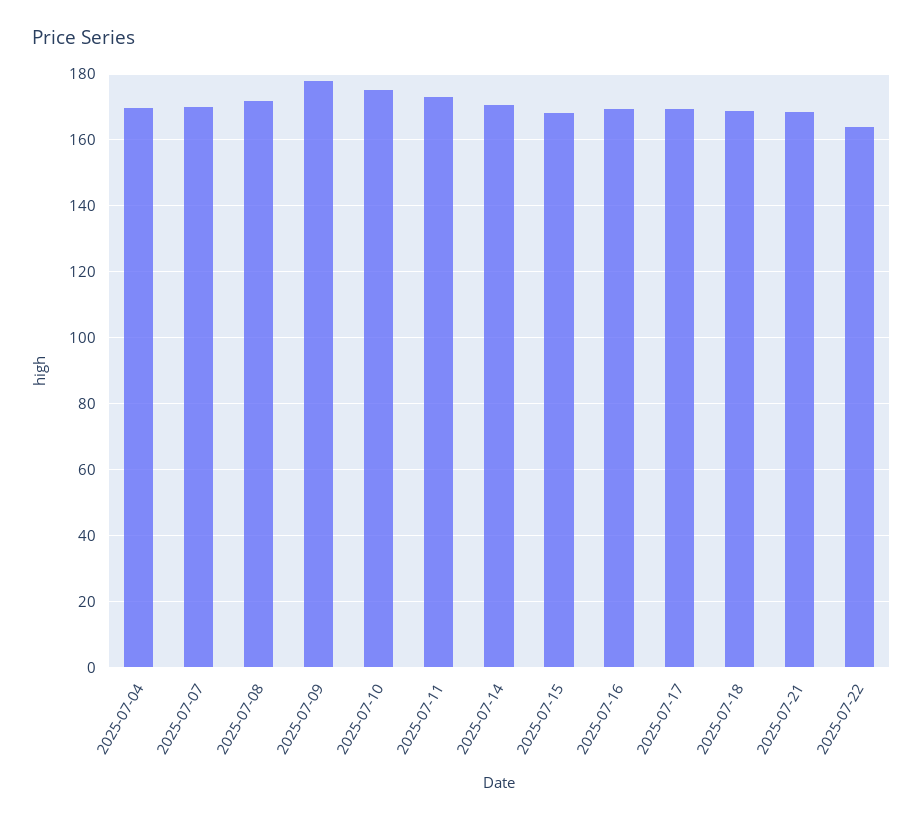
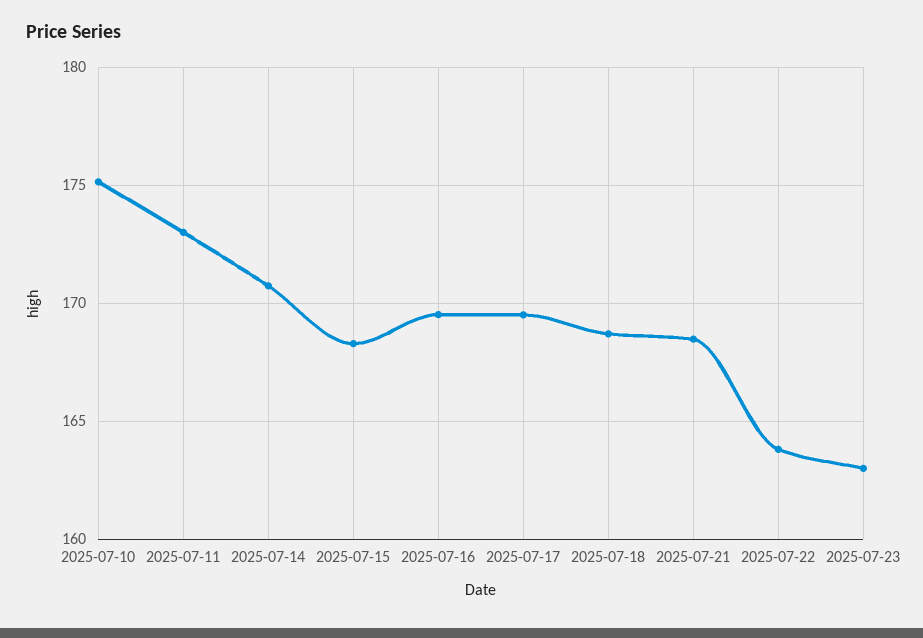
2025-07-04: 170 -> none
2025-07-07: 170 -> none
2025-07-08: 172 -> none
2025-07-09: 178 -> none
2025-07-23: none -> 163

